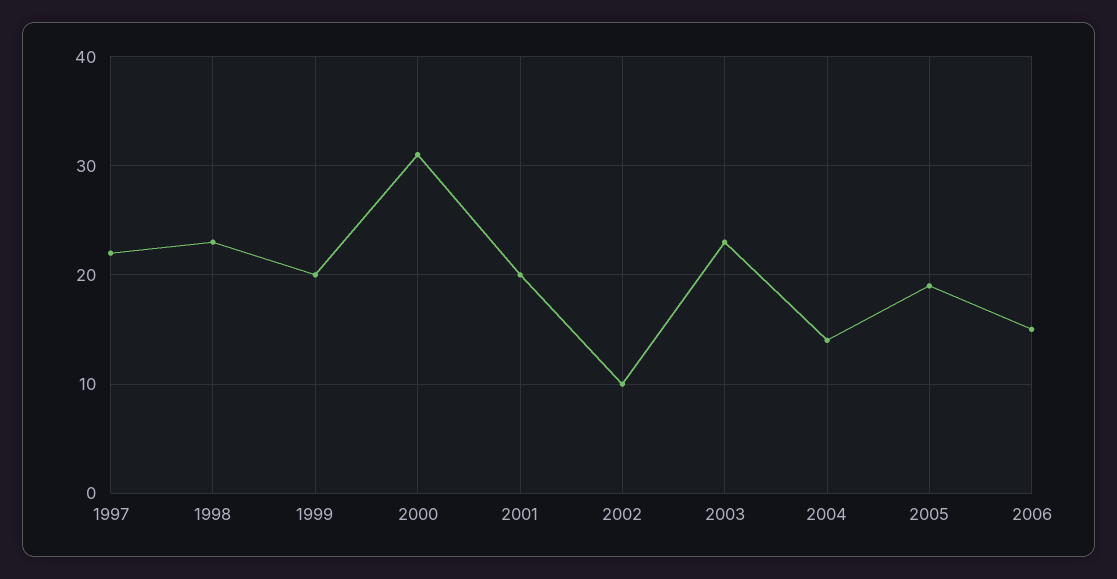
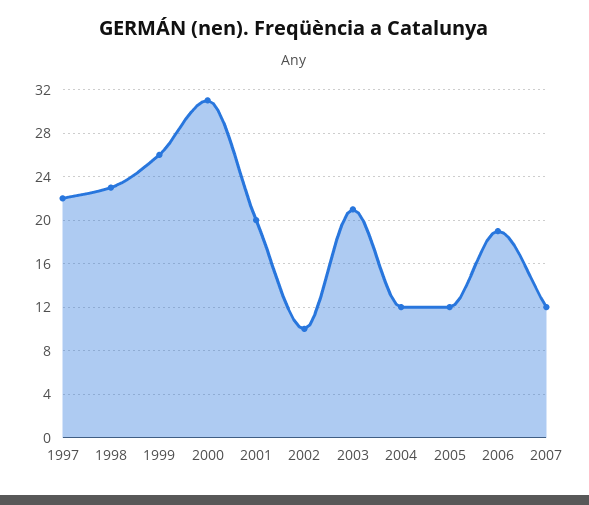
1999: 20 -> 26
2003: 23 -> 21
2004: 14 -> 12
2005: 19 -> 12
2006: 15 -> 19
2007: none -> 12

